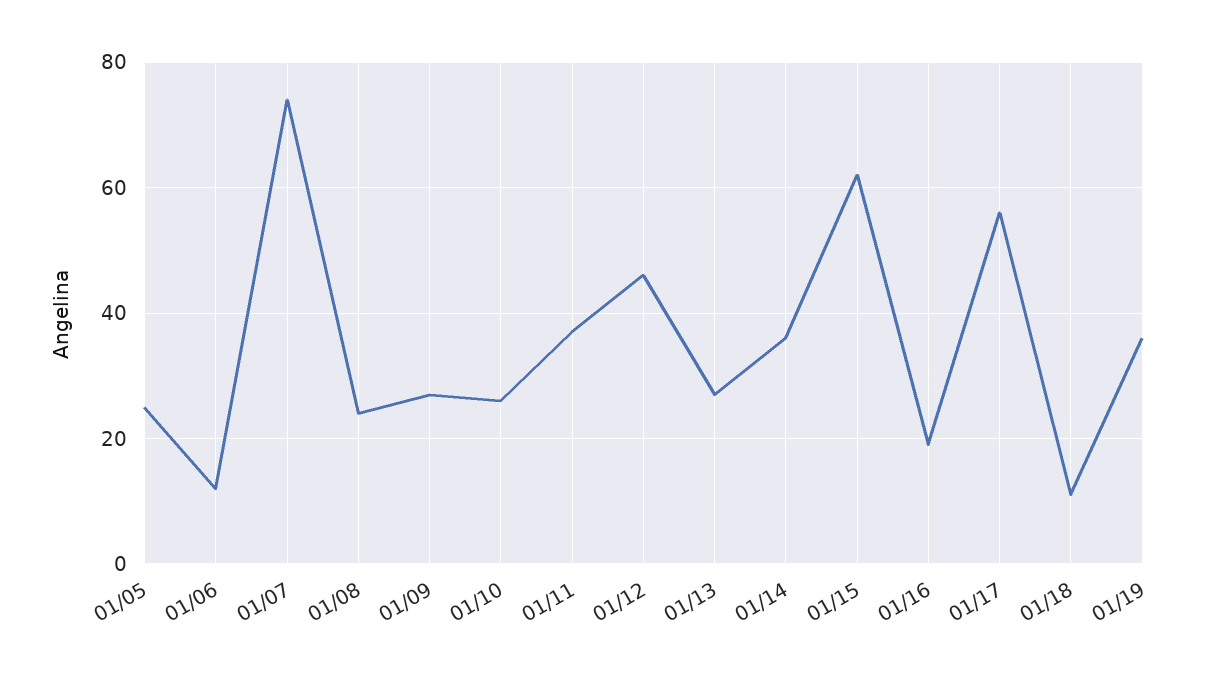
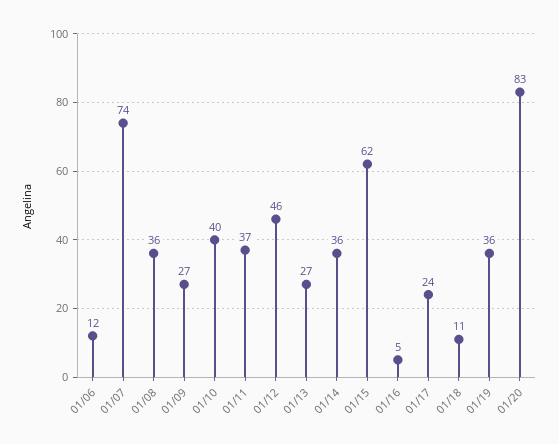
01/05: 25 -> none
01/08: 25 -> 36
01/10: 25 -> 40
01/16: 20 -> 5
01/17: 55 -> 24
01/20: none -> 83

